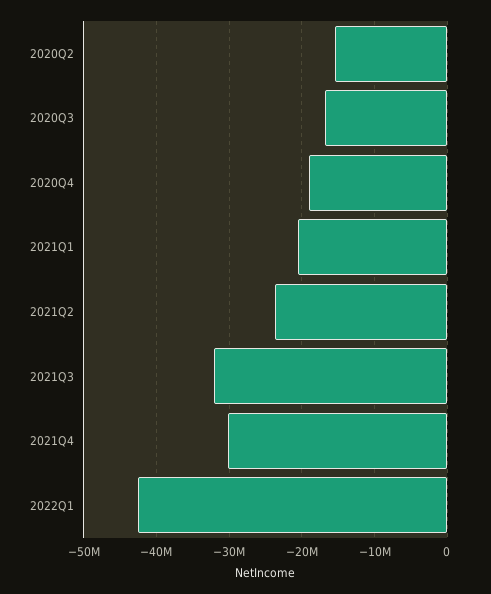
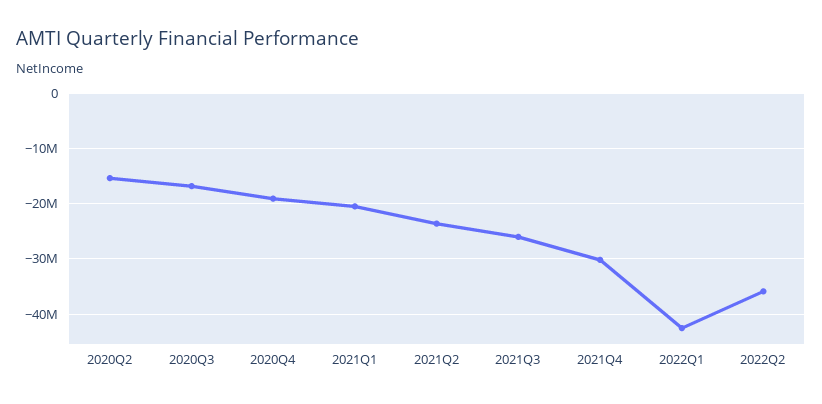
2021Q3: -32000000 -> -26000000
2022Q2: none -> -36000000

